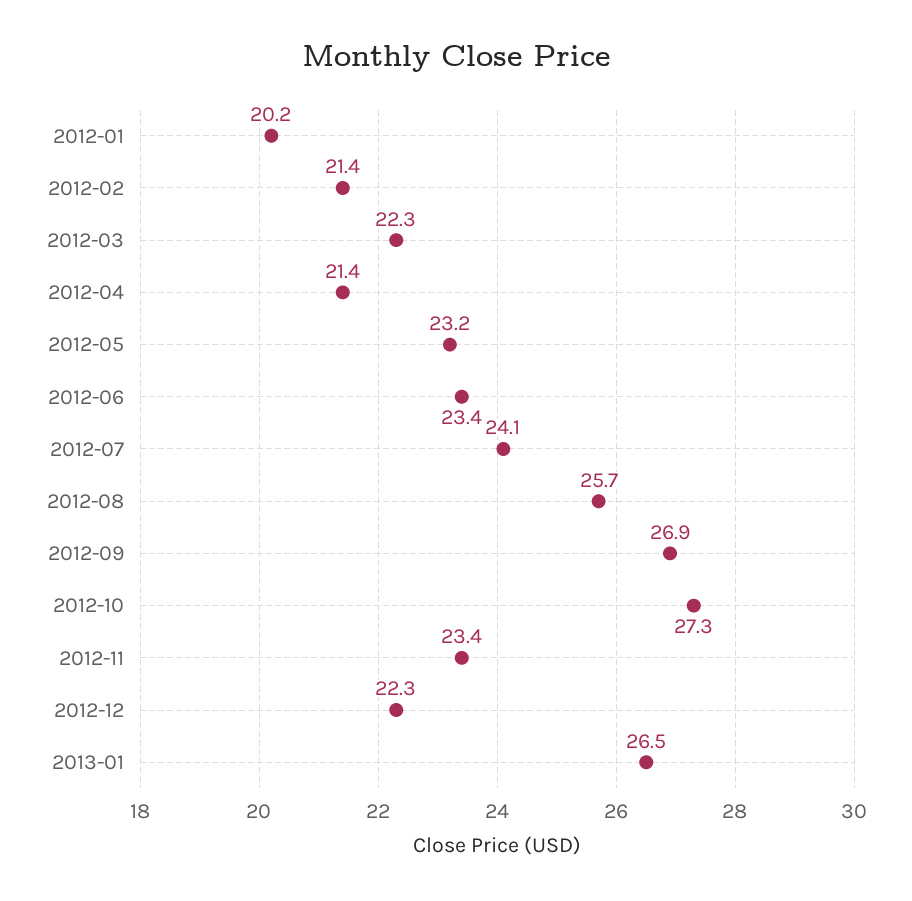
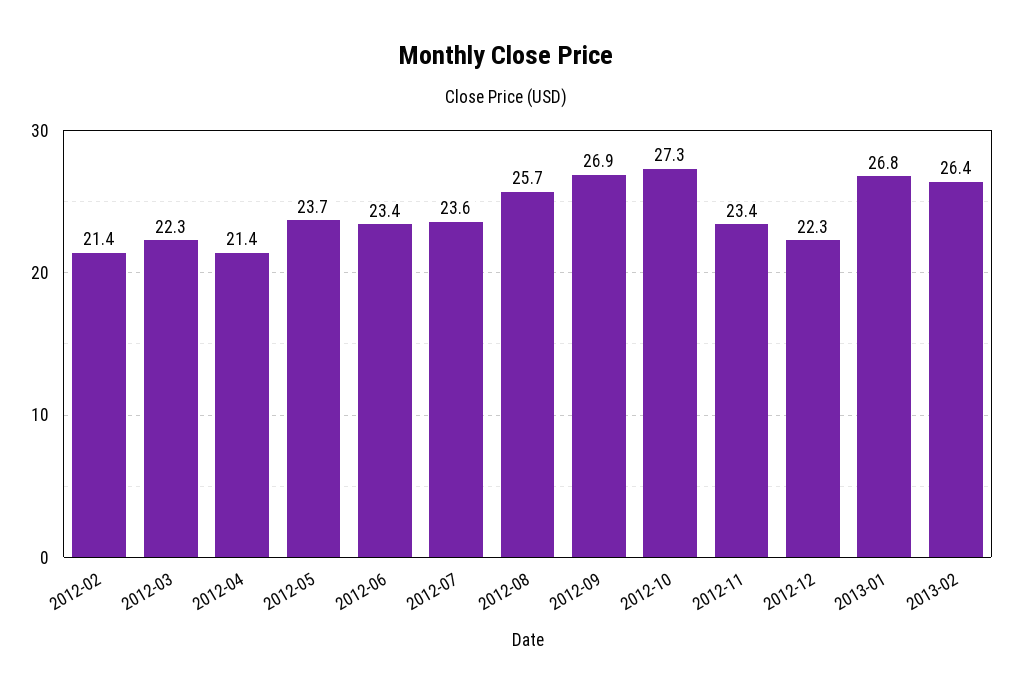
2012-01: 20.2 -> none
2012-05: 23.2 -> 23.7
2012-07: 24.1 -> 23.6
2013-01: 26.5 -> 26.8
2013-02: none -> 26.4

